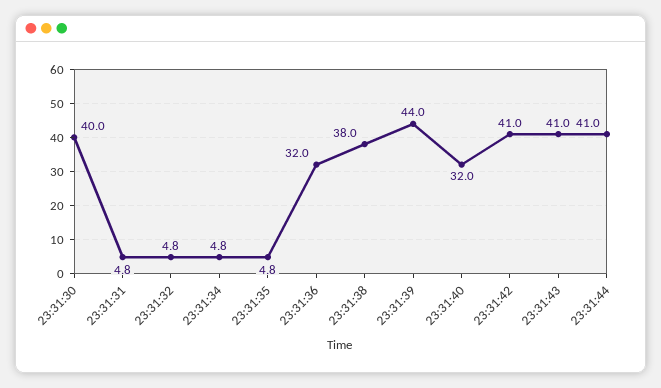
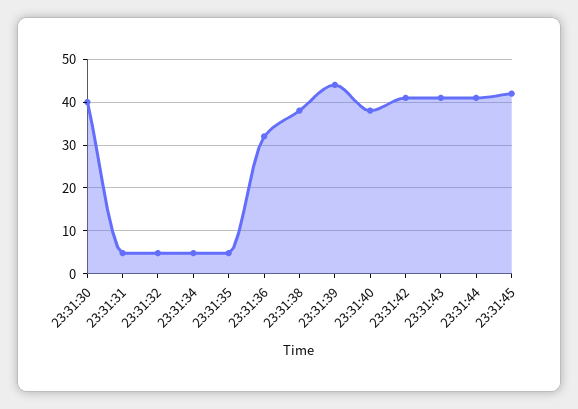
23:31:40: 32 -> 38
23:31:45: none -> 42

